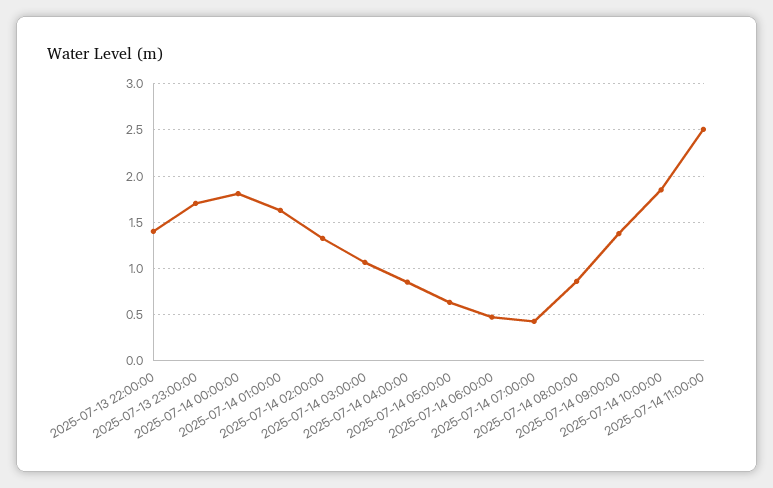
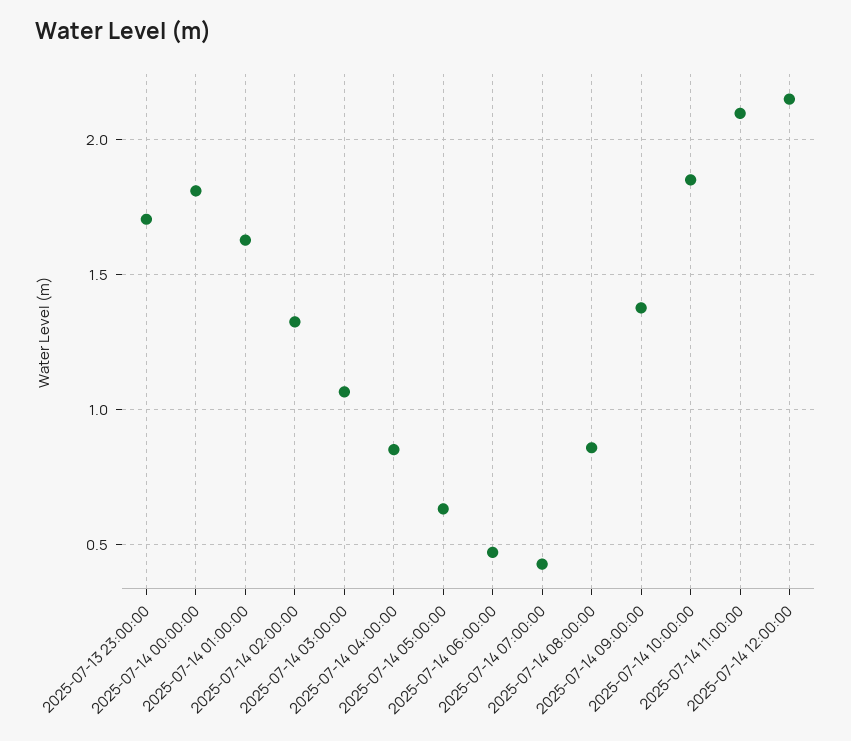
2025-07-13 22:00:00: 1.4 -> none
2025-07-14 11:00:00: 2.5 -> 2.1
2025-07-14 12:00:00: none -> 2.15

